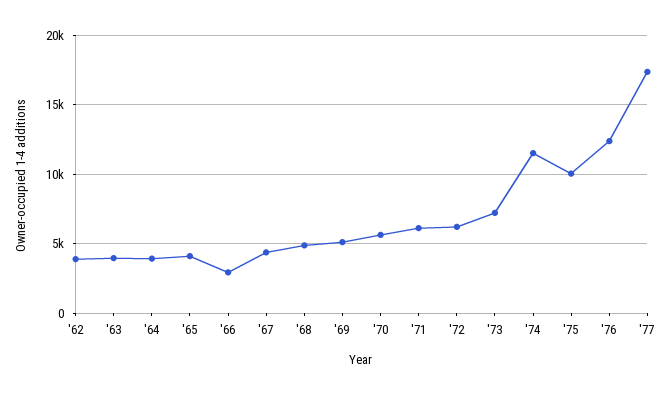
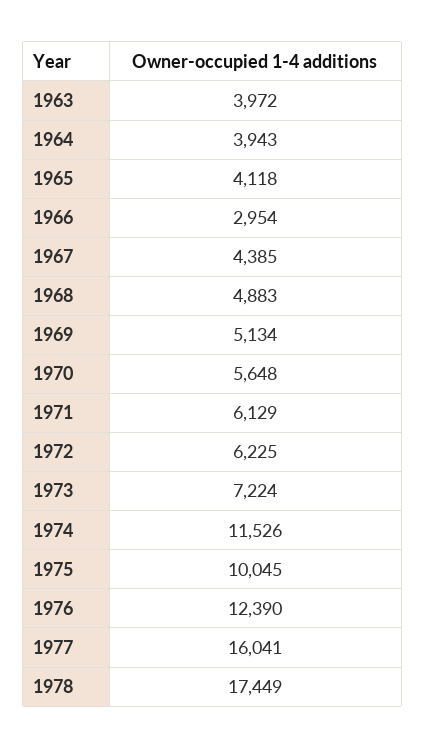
'62: 4000 -> none
'77: 17500 -> 16041
1978: none -> 17449

